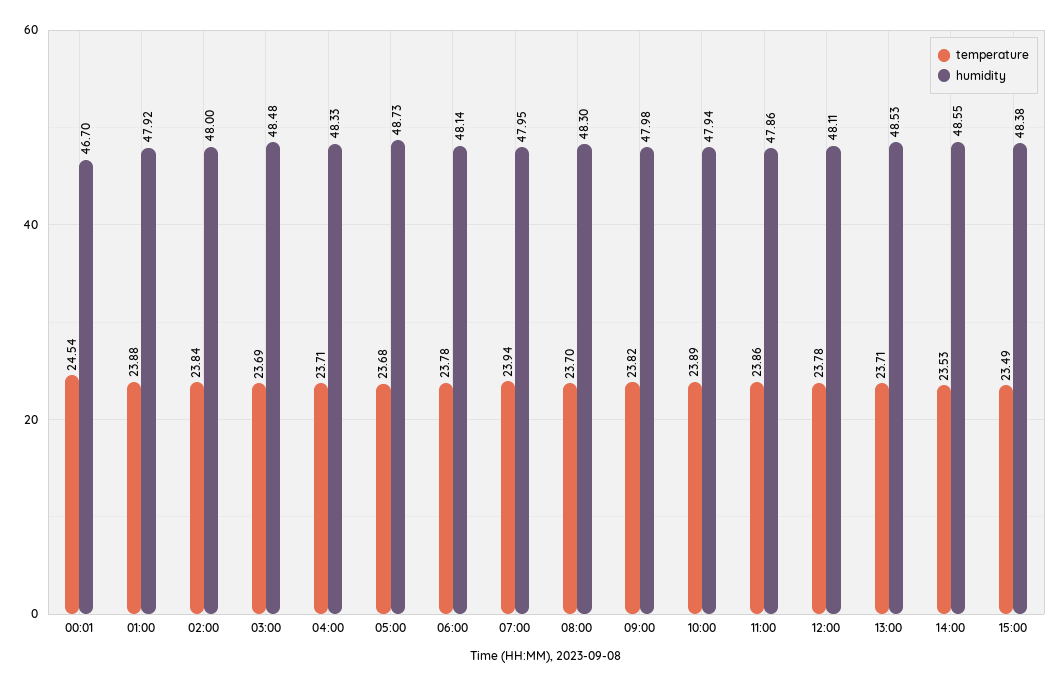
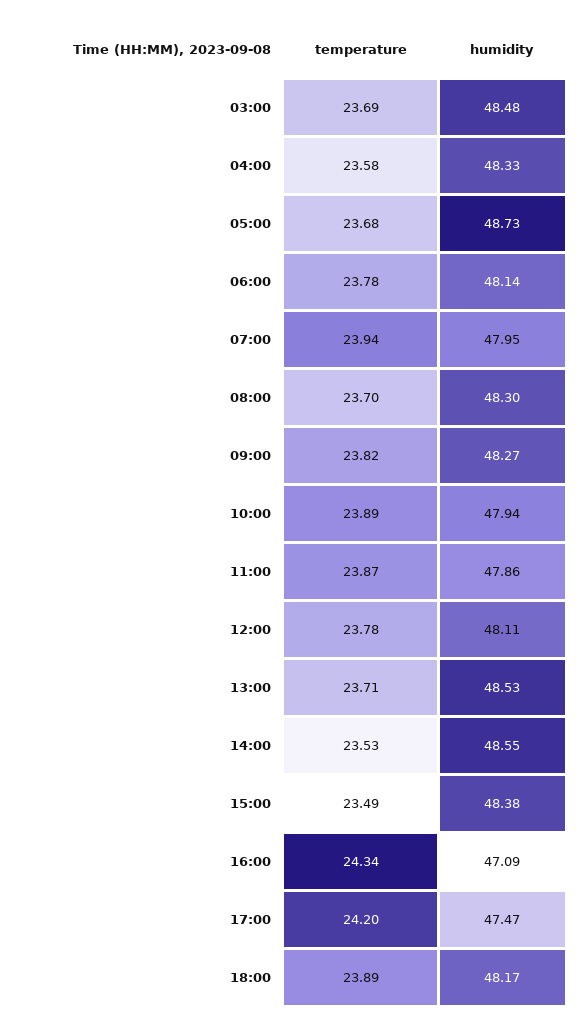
temperature, 00:01: 24.54 -> none
humidity, 00:01: 46.7 -> none
temperature, 01:00: 23.88 -> none
humidity, 01:00: 47.92 -> none
temperature, 02:00: 23.84 -> none
humidity, 02:00: 48 -> none
temperature, 04:00: 23.71 -> 23.58
humidity, 09:00: 47.98 -> 48.27
temperature, 11:00: 23.86 -> 23.87
temperature, 16:00: none -> 24.34
humidity, 16:00: none -> 47.09
temperature, 17:00: none -> 24.2
humidity, 17:00: none -> 47.47
temperature, 18:00: none -> 23.89
humidity, 18:00: none -> 48.17

